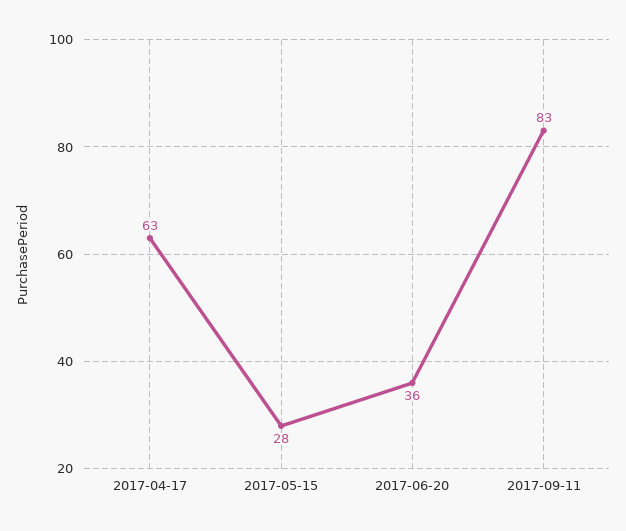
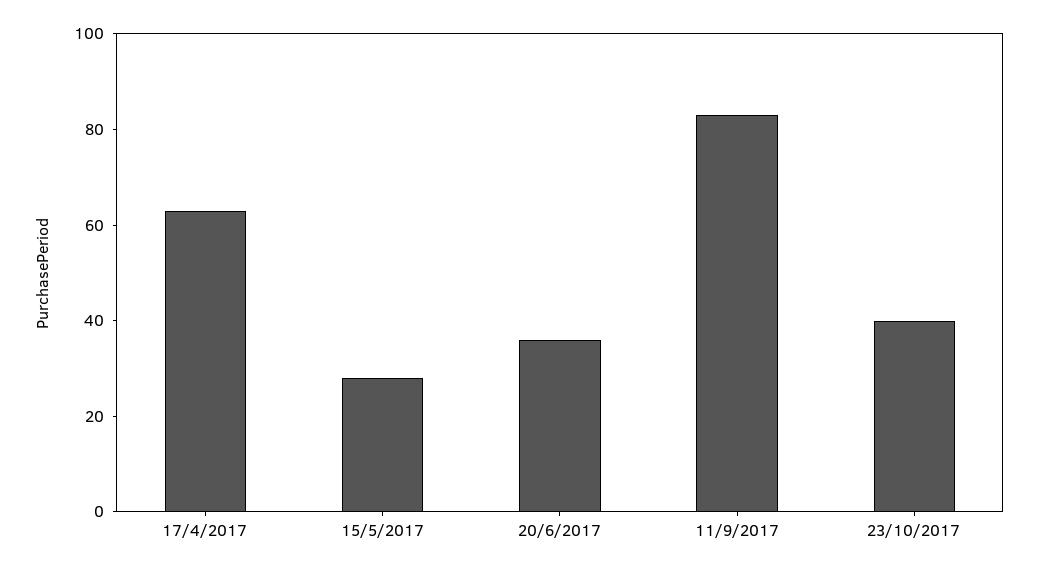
23/10/2017: none -> 40

